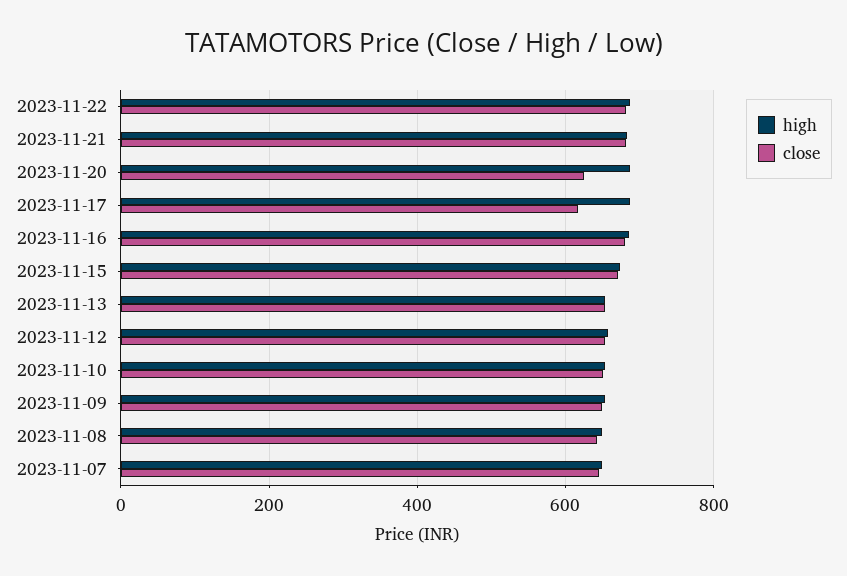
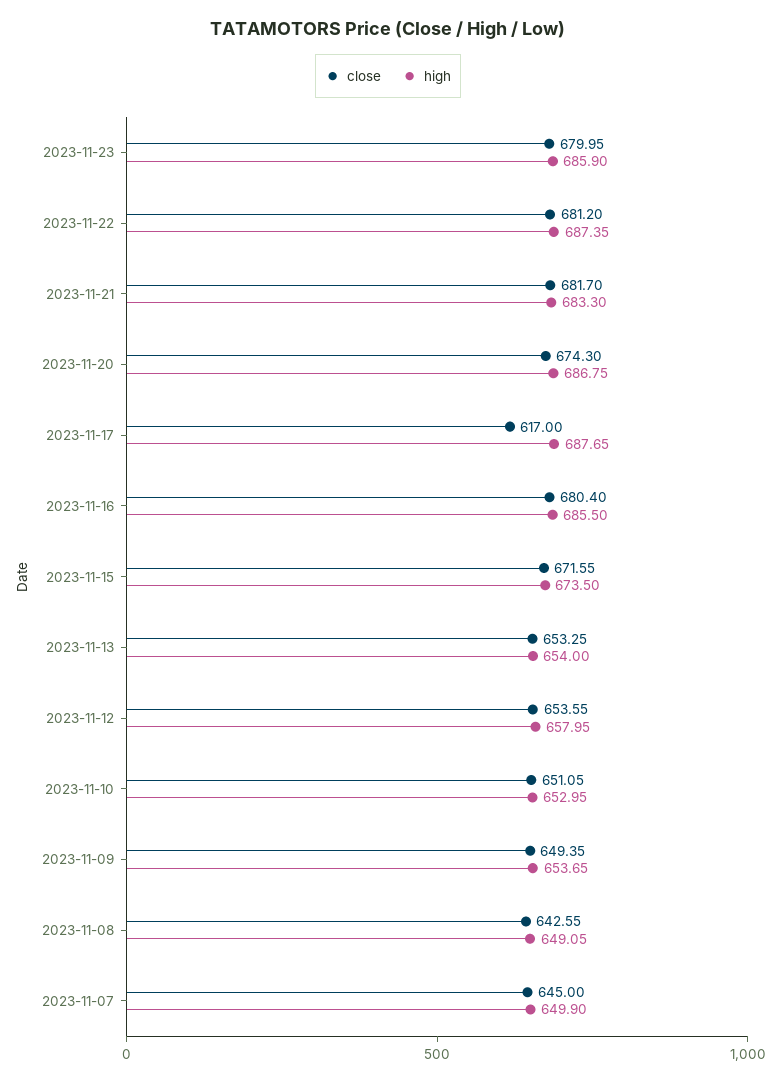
close, 2023-11-20: 620 -> 674.3
close, 2023-11-23: none -> 679.95
high, 2023-11-23: none -> 685.9

